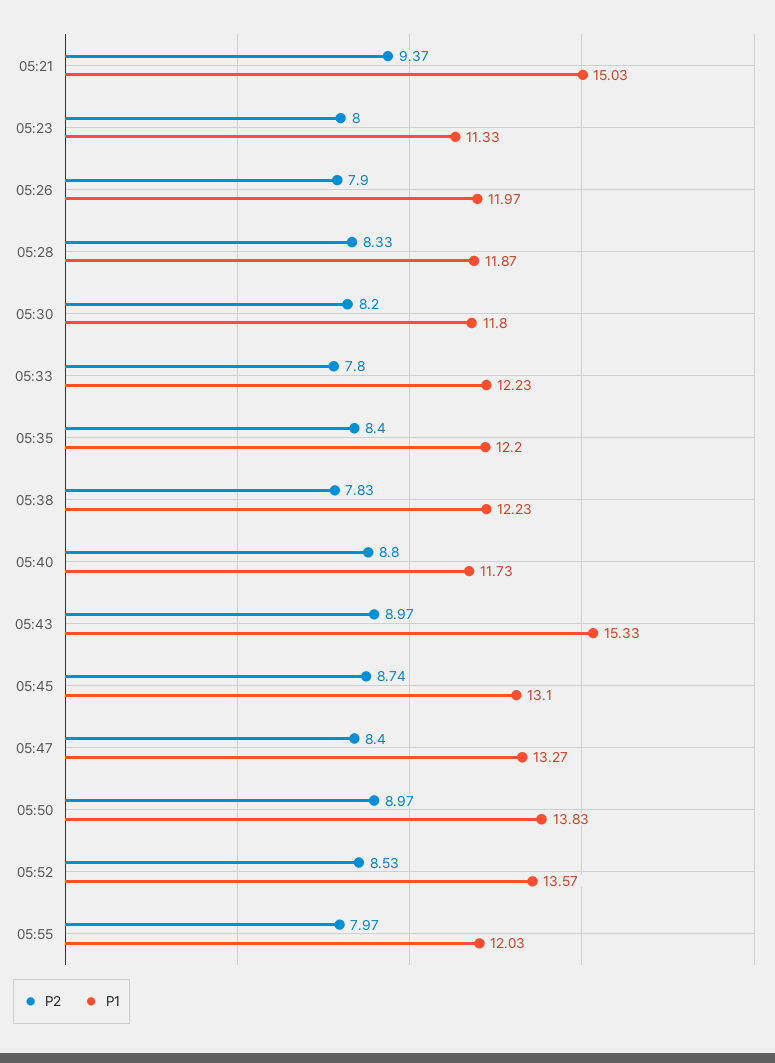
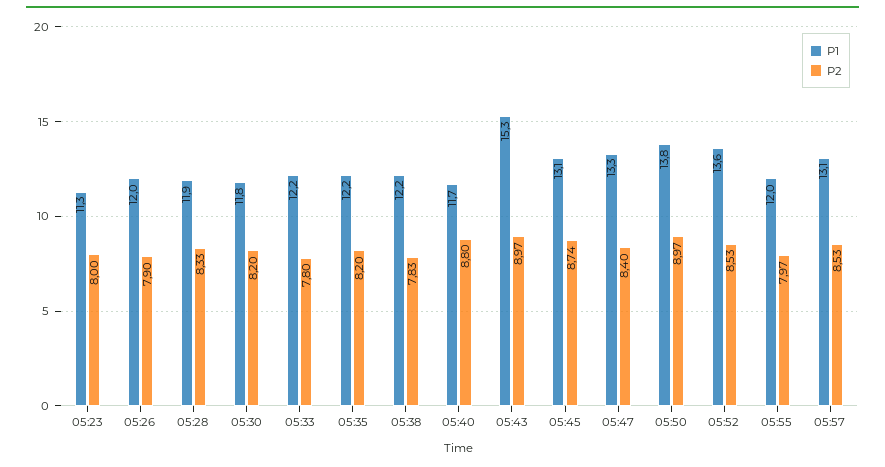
P2, 05:21: 9.37 -> none
P1, 05:21: 15.03 -> none
P2, 05:35: 8.4 -> 8.2
P1, 05:57: none -> 13.1
P2, 05:57: none -> 8.53

